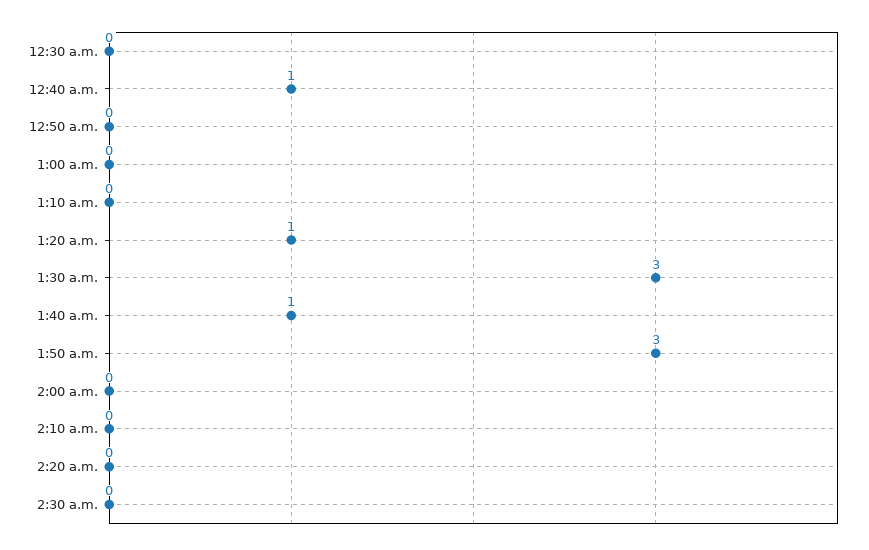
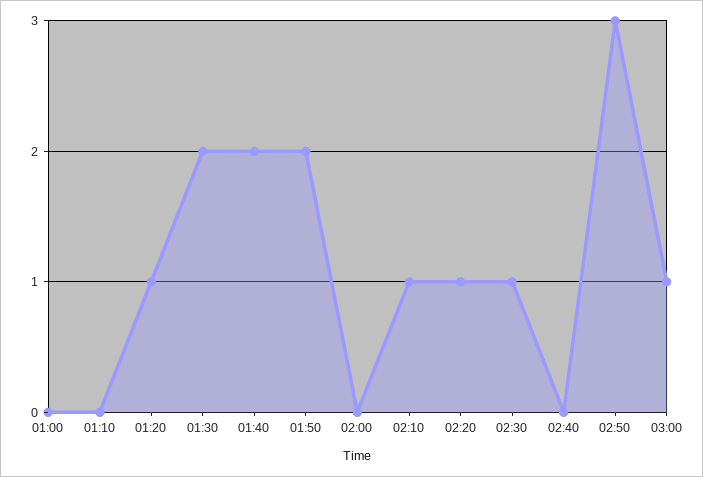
12:30 a.m.: 0 -> none
12:40 a.m.: 1 -> none
12:50 a.m.: 0 -> none
1:30 a.m.: 3 -> 2
1:40 a.m.: 1 -> 2
1:50 a.m.: 3 -> 2
2:10 a.m.: 0 -> 1
2:20 a.m.: 0 -> 1
2:30 a.m.: 0 -> 1
02:40: none -> 0
02:50: none -> 3
03:00: none -> 1

